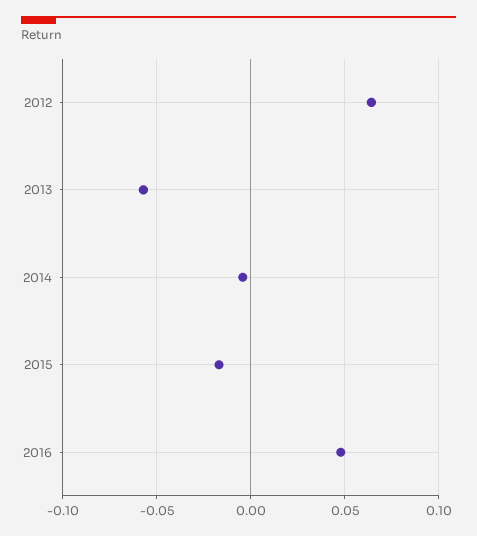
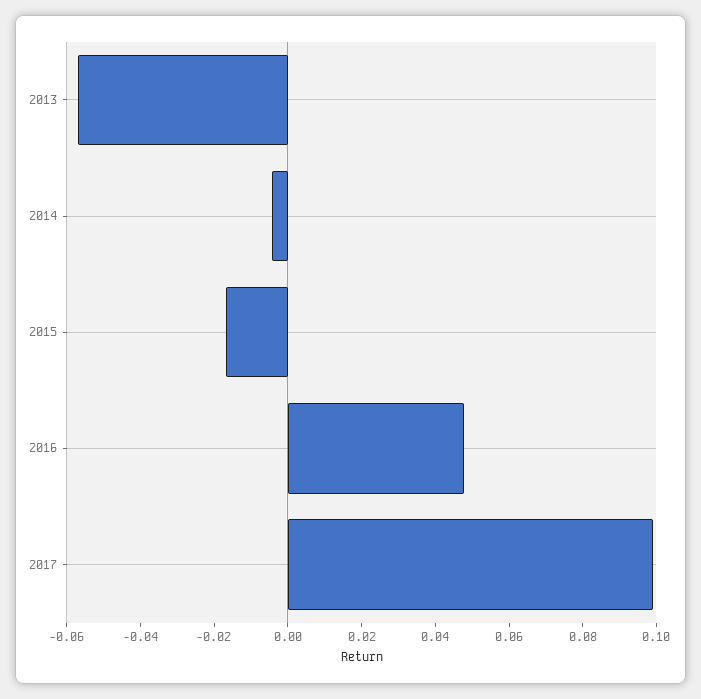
2012: 0.065 -> none
2017: none -> 0.1

